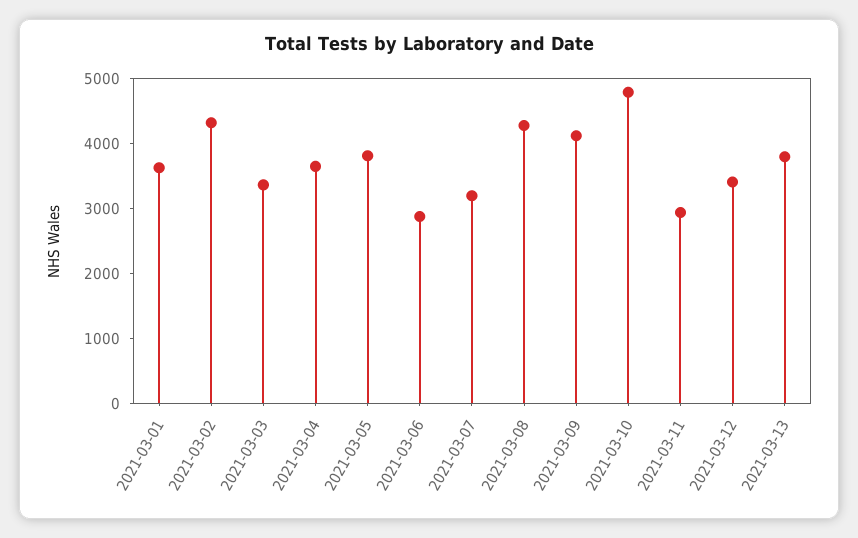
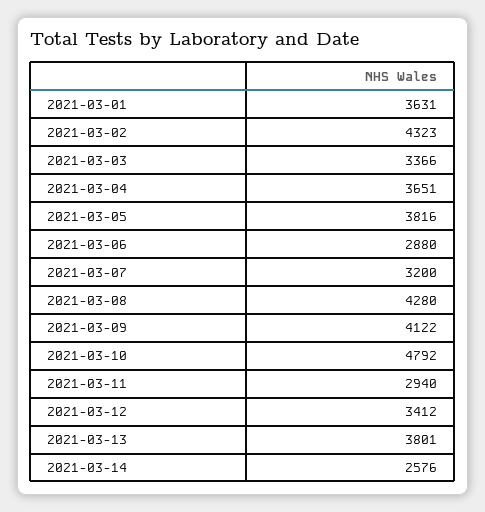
2021-03-14: none -> 2576

